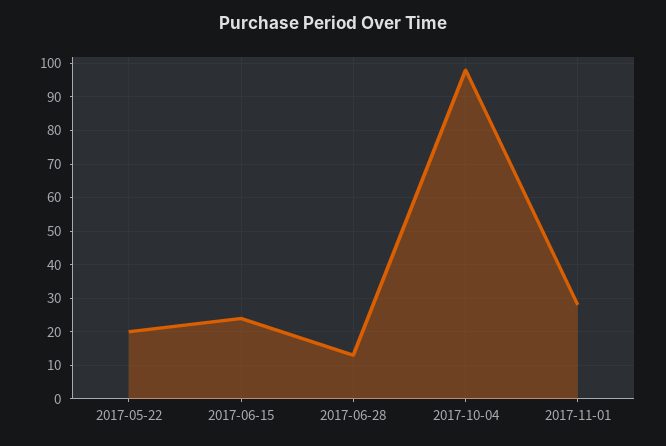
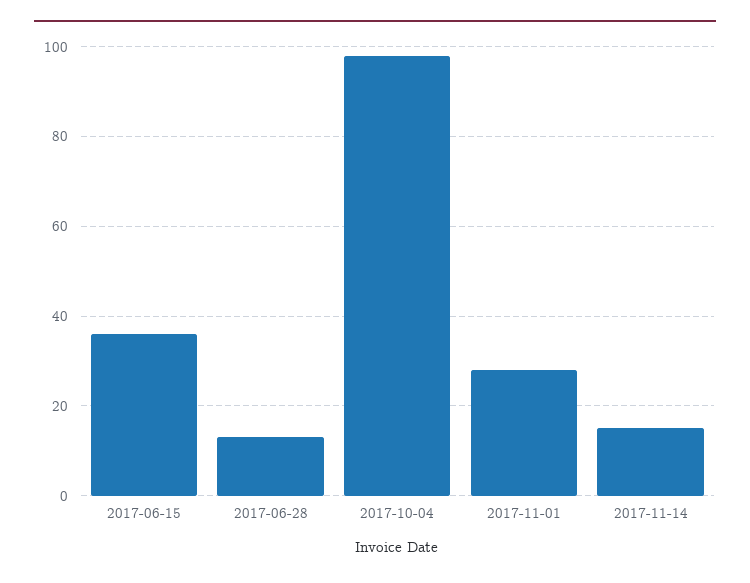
2017-05-22: 20 -> none
2017-06-15: 25 -> 35
2017-11-14: none -> 15

